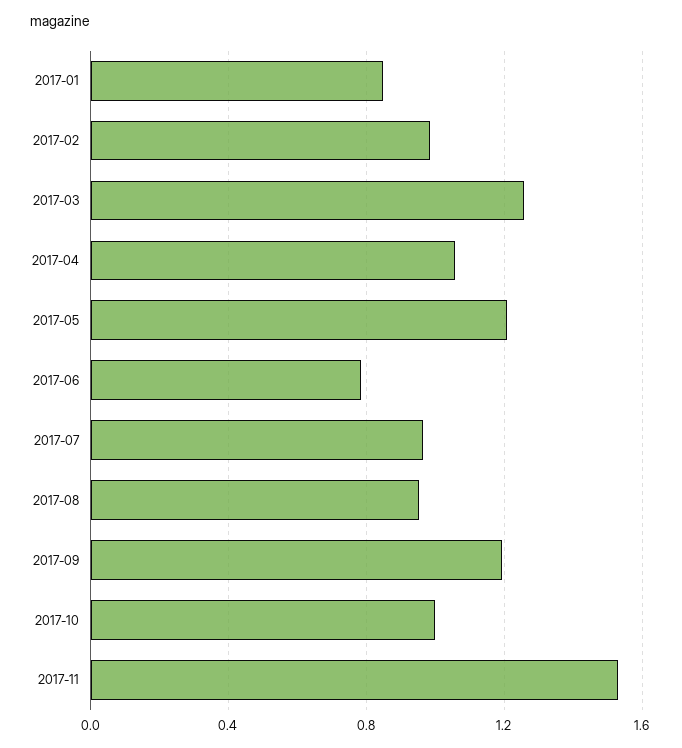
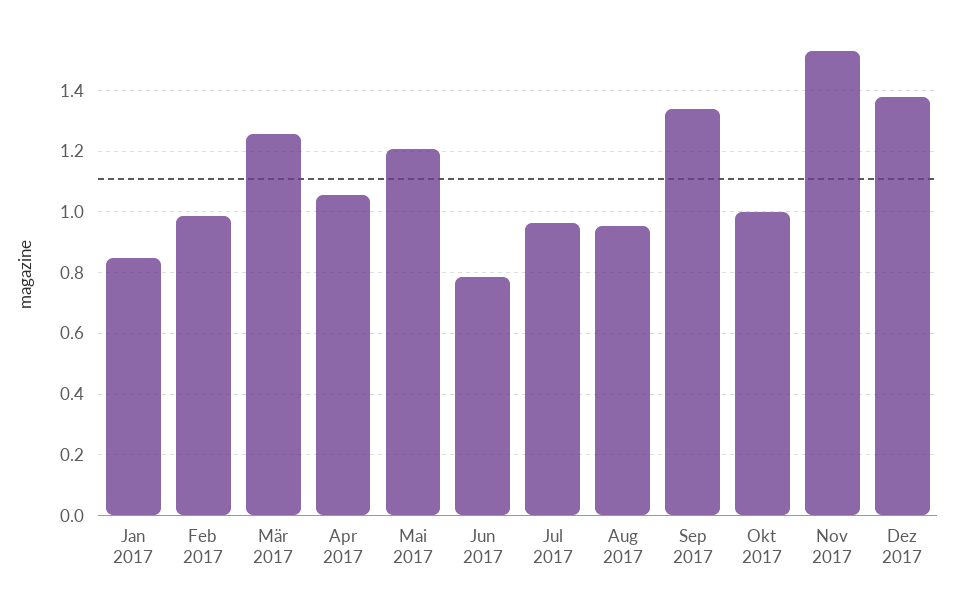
2017-09: 1.2 -> 1.34
Dez 2017: none -> 1.38

